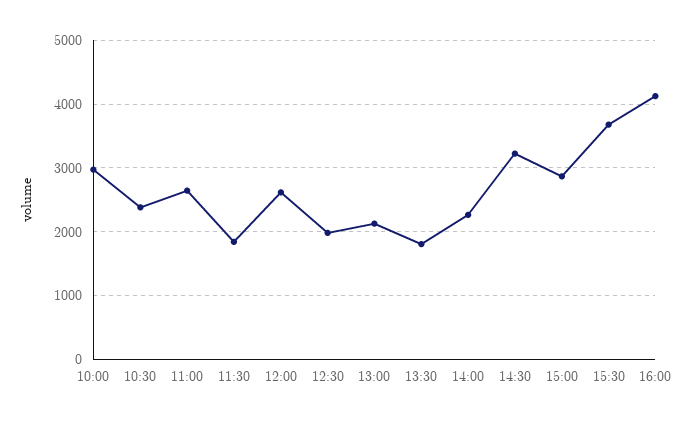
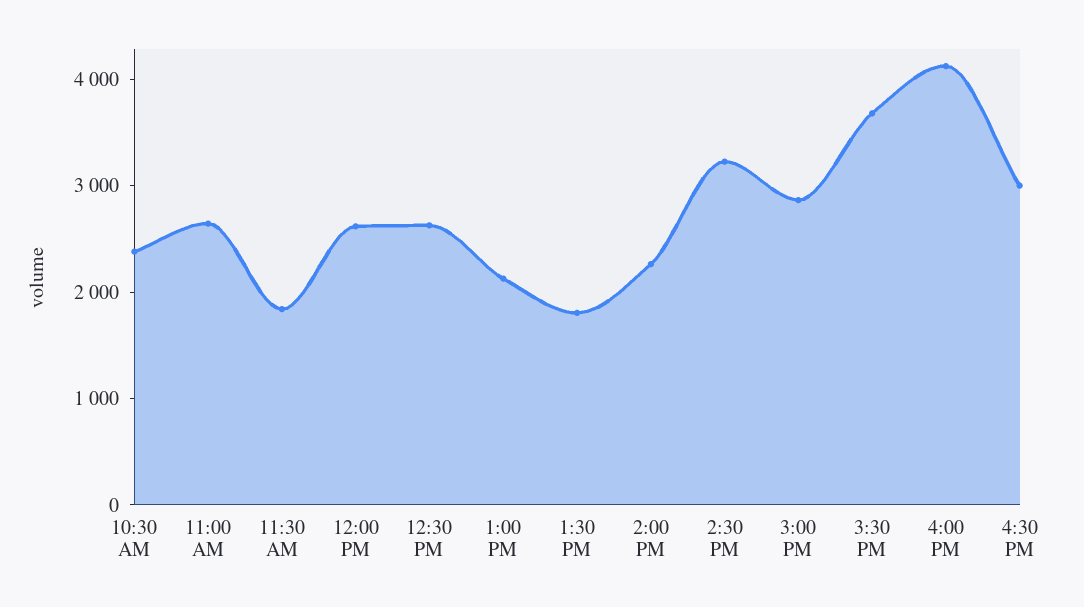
10:00: 3000 -> none
12:30: 2000 -> 2600
4:30 PM: none -> 3000

